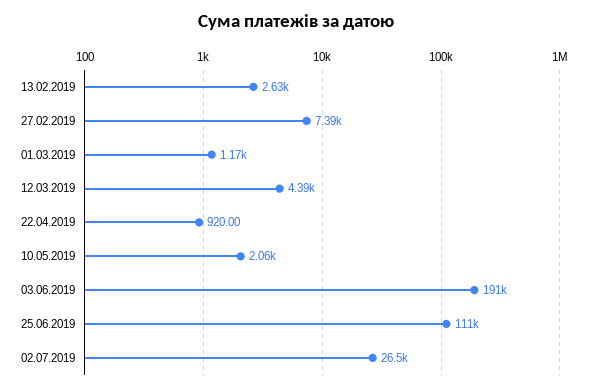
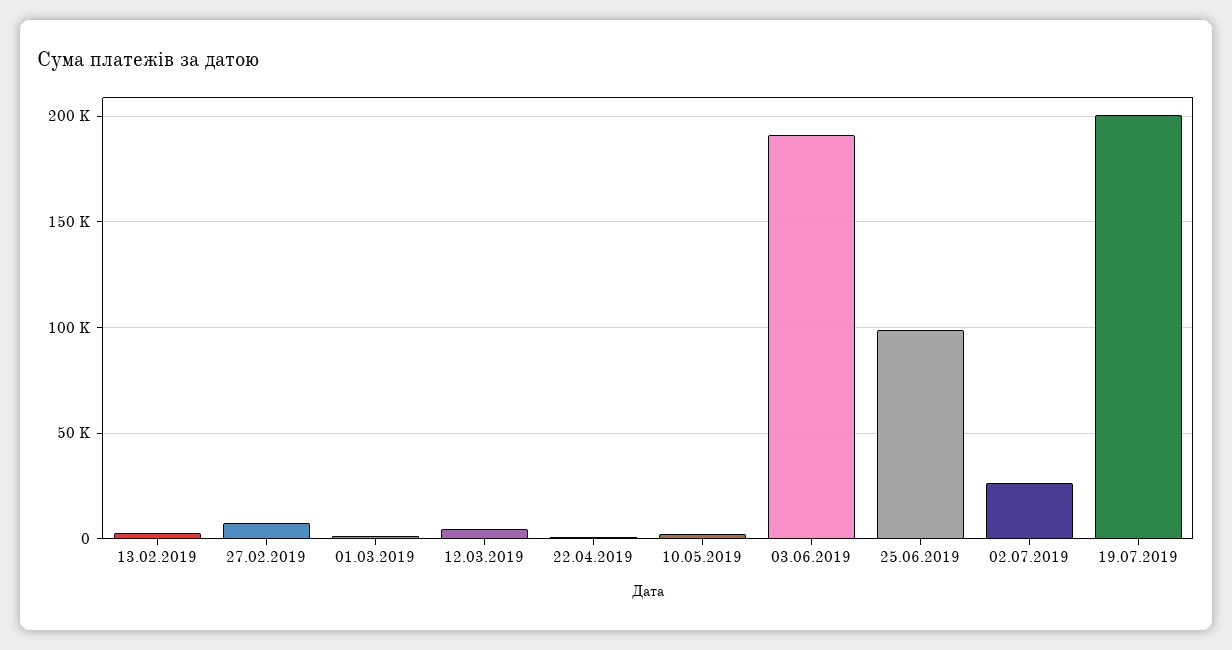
25.06.2019: 111000 -> 100000
19.07.2019: none -> 200000

